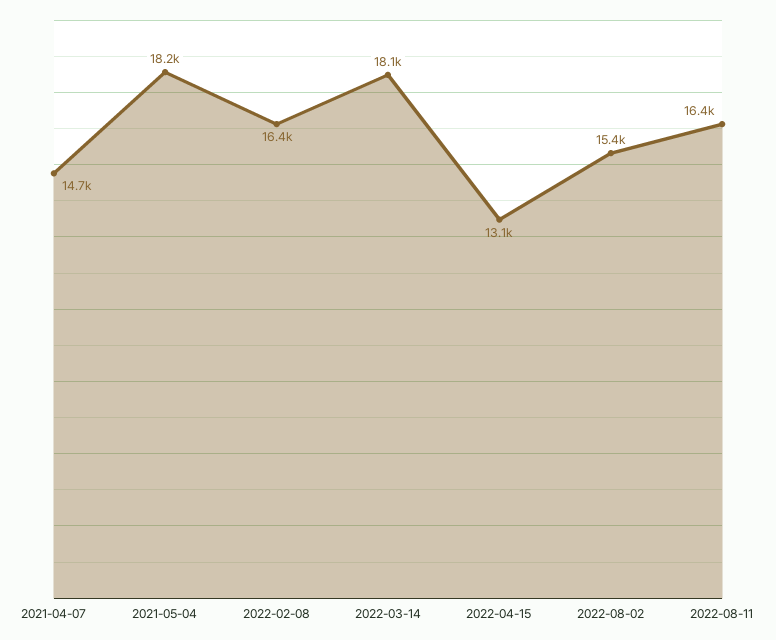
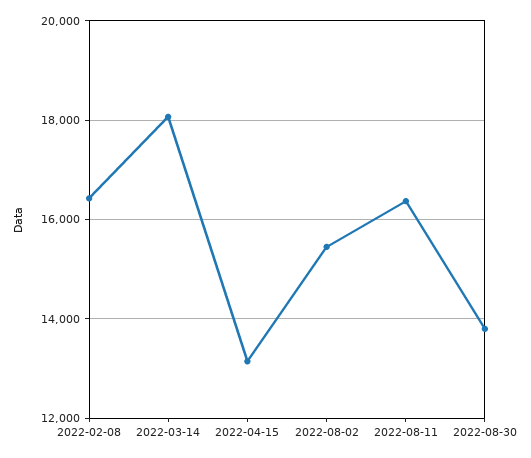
2021-04-07: 14700 -> none
2021-05-04: 18200 -> none
2022-08-30: none -> 13800

